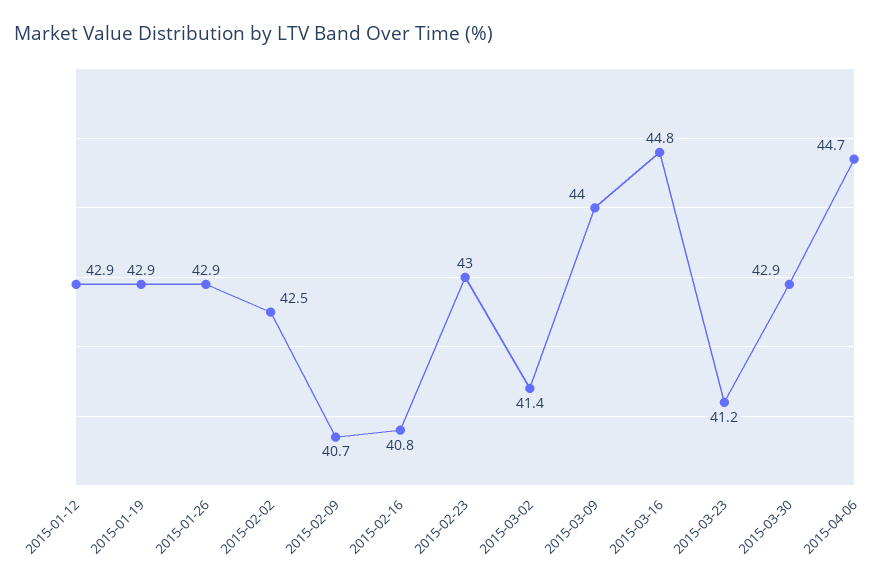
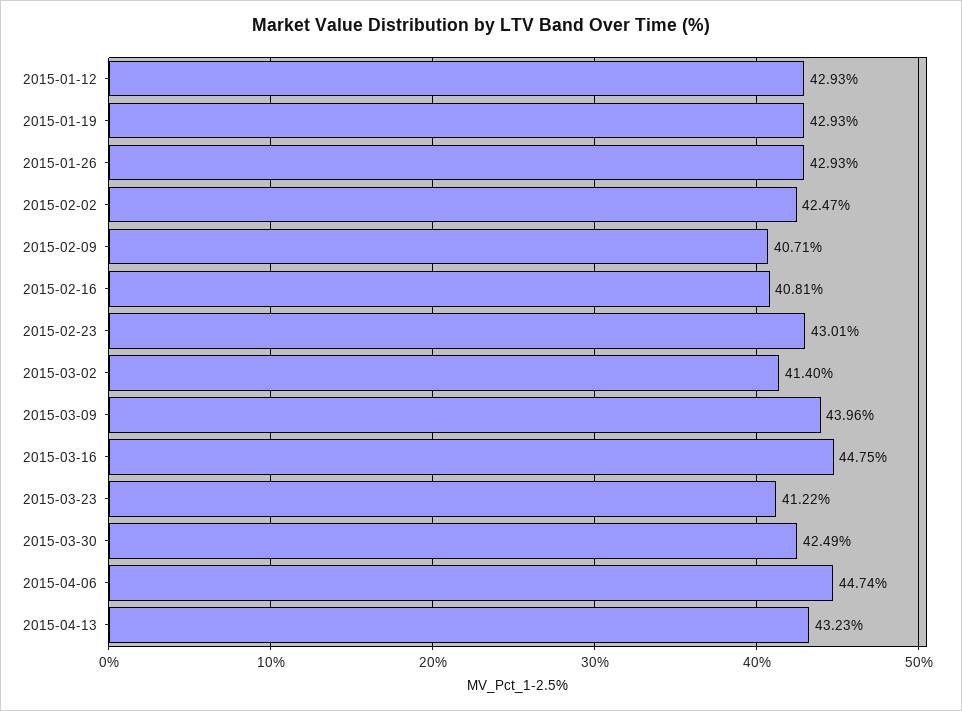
2015-03-30: 42.9 -> 42.49
2015-04-13: none -> 43.23

